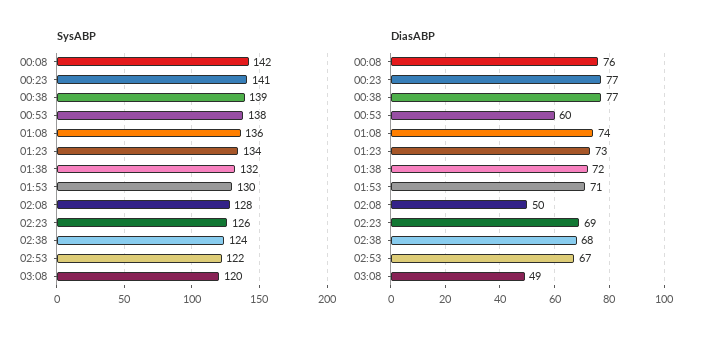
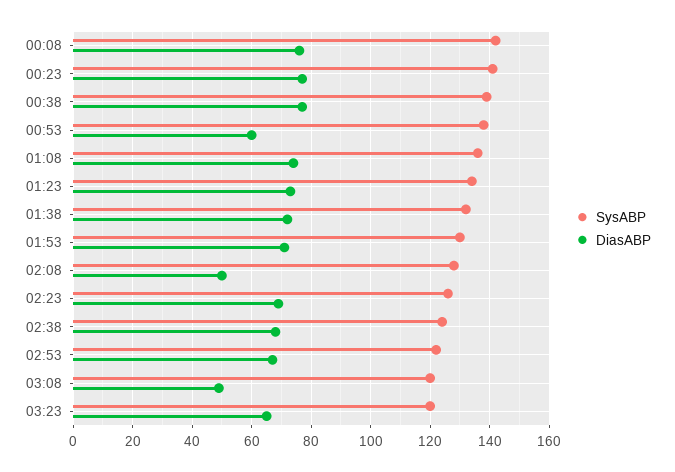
SysABP, 03:23: none -> 120
DiasABP, 03:23: none -> 65

